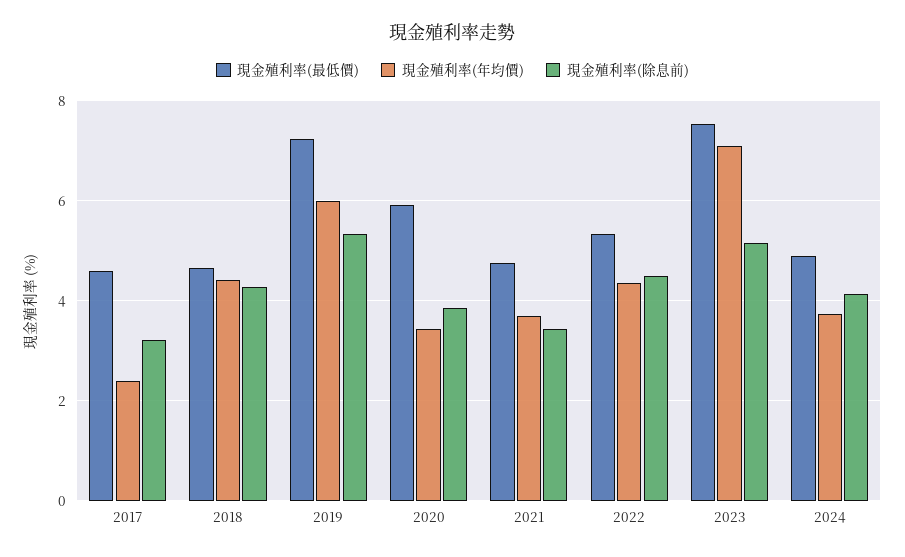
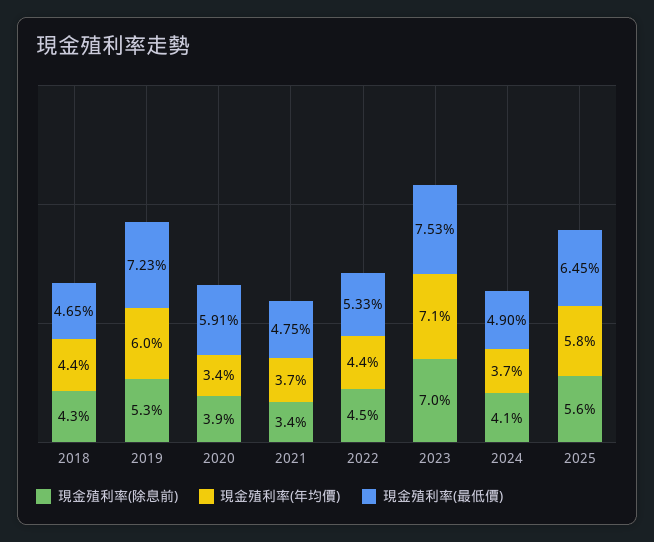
現金殖利率(最低價), 2017: 4.6 -> none
現金殖利率(年均價), 2017: 2.4 -> none
現金殖利率(除息前), 2017: 3.2 -> none
現金殖利率(除息前), 2023: 5.2 -> 7
現金殖利率(除息前), 2025: none -> 5.6
現金殖利率(年均價), 2025: none -> 5.8
現金殖利率(最低價), 2025: none -> 6.45

